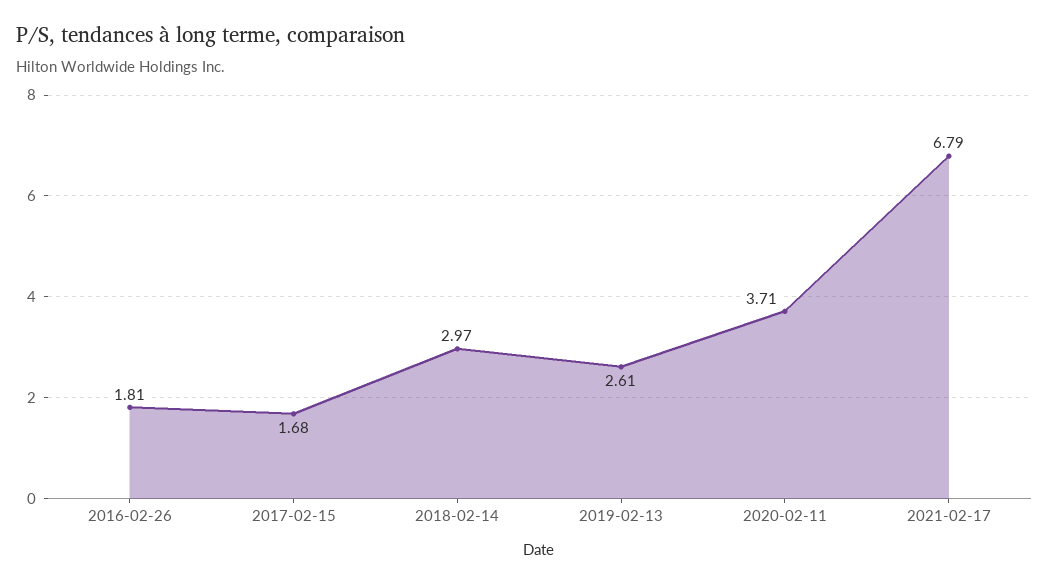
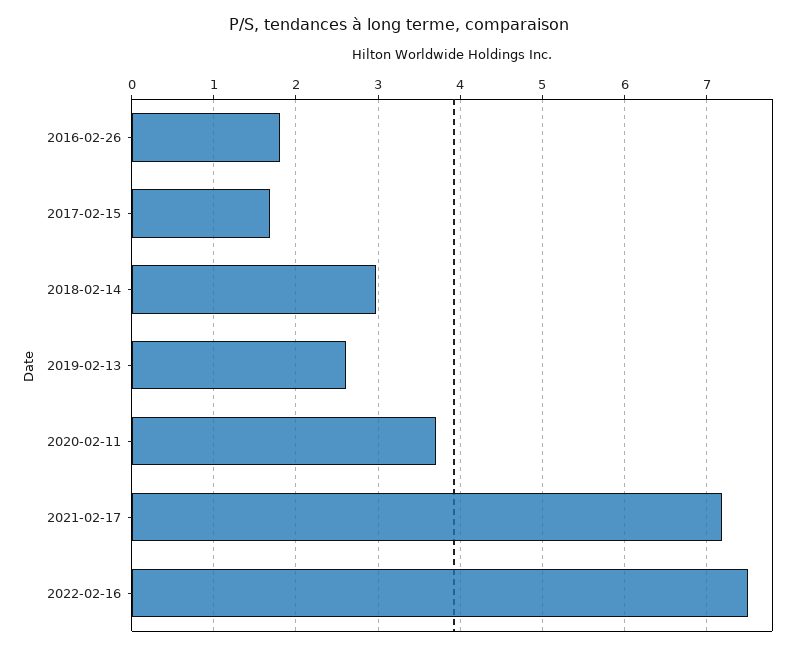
2021-02-17: 6.79 -> 7.2
2022-02-16: none -> 7.5

